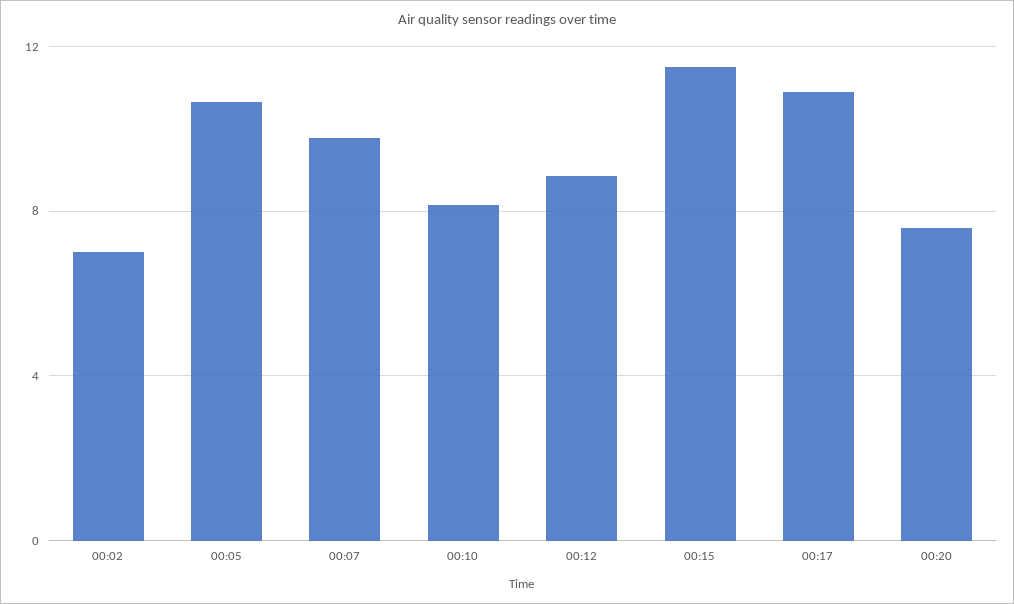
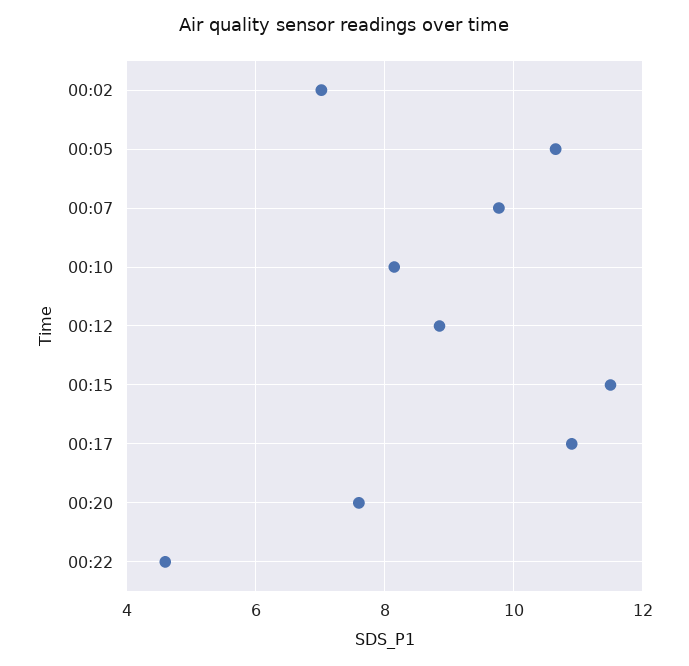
00:22: none -> 4.6

